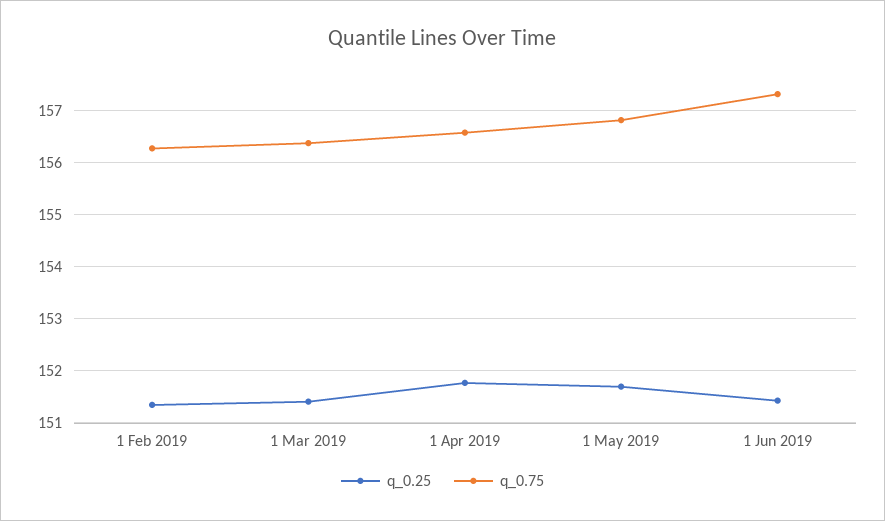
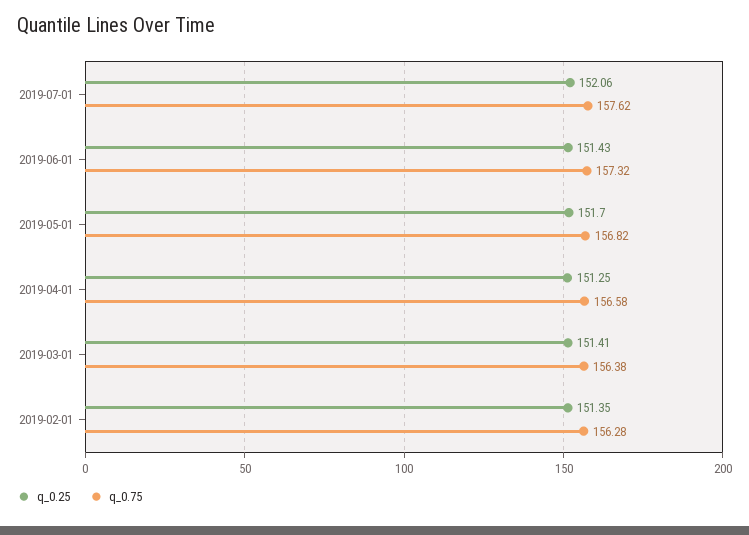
q_0.25, 1 Apr 2019: 151.8 -> 151.25
q_0.25, 2019-07-01: none -> 152.06
q_0.75, 2019-07-01: none -> 157.62

